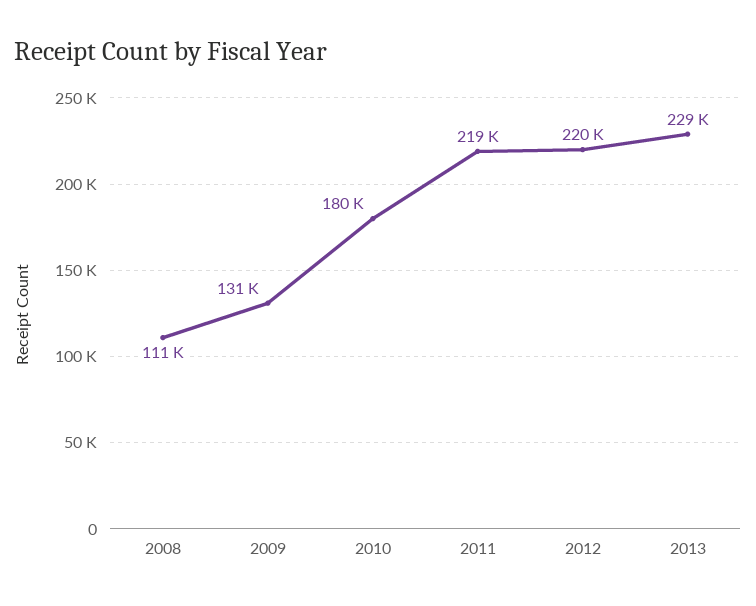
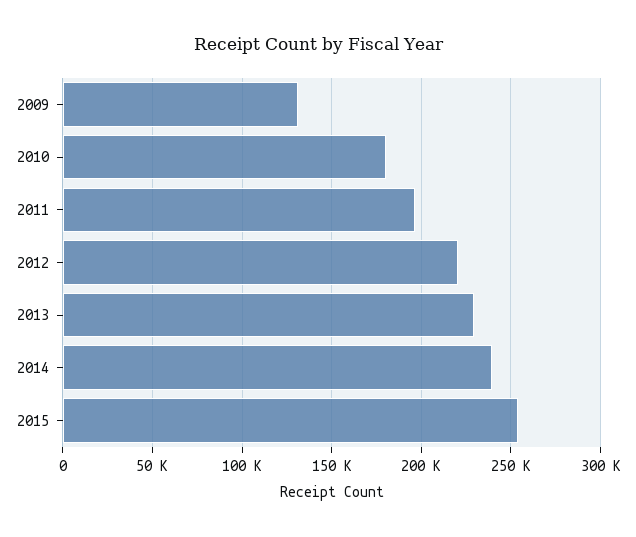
2008: 111000 -> none
2011: 219000 -> 195000
2014: none -> 240000
2015: none -> 255000

